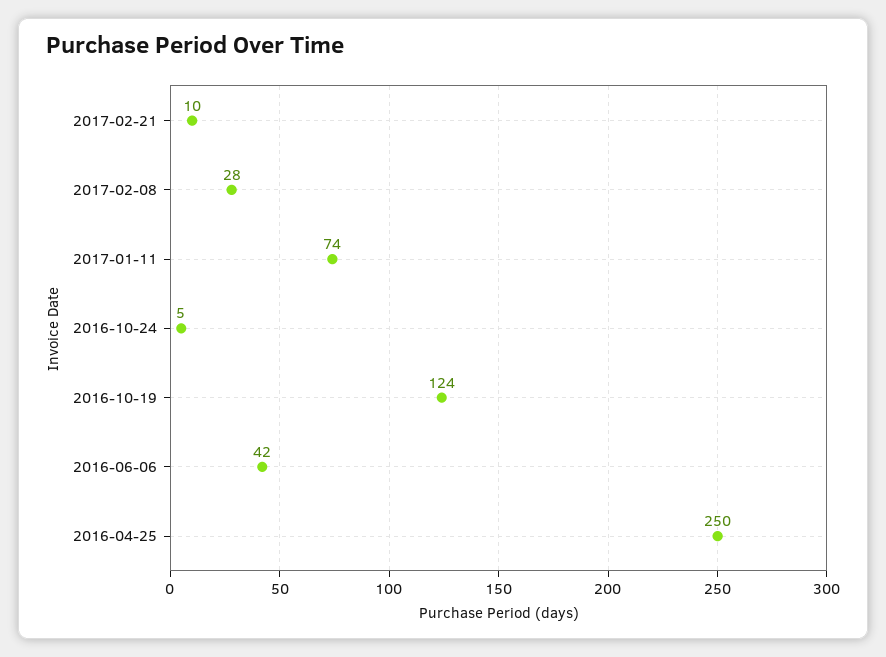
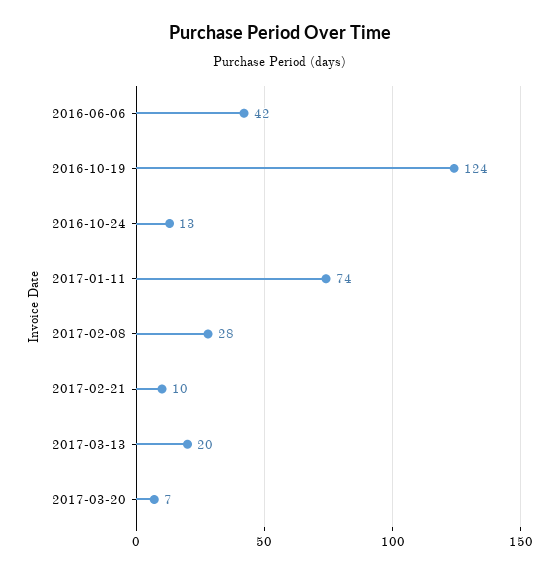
2016-10-24: 5 -> 13
2016-04-25: 250 -> none
2017-03-13: none -> 20
2017-03-20: none -> 7

